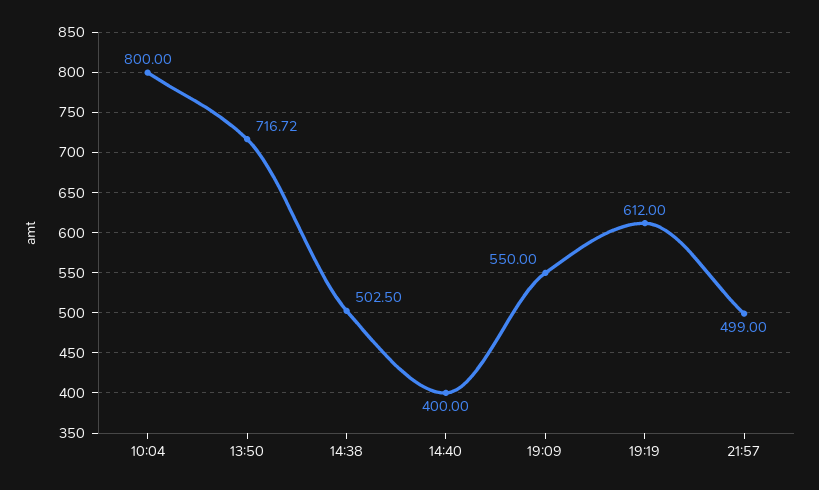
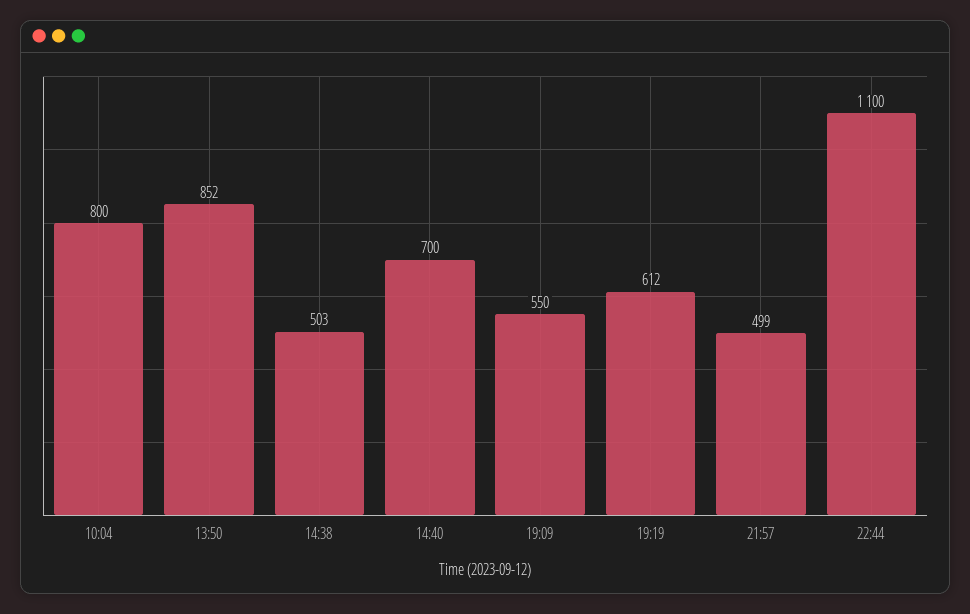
13:50: 716.72 -> 852
14:40: 400 -> 700
22:44: none -> 1100

